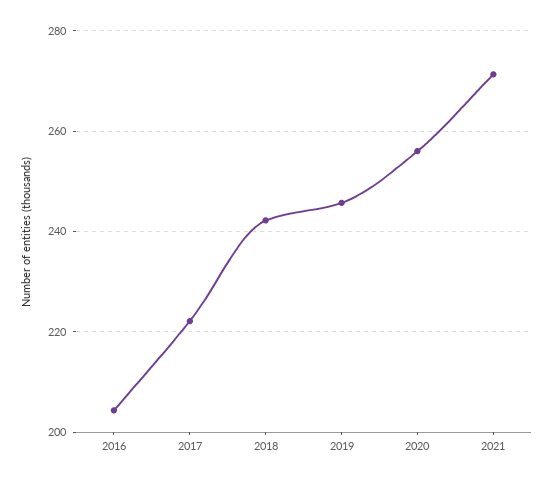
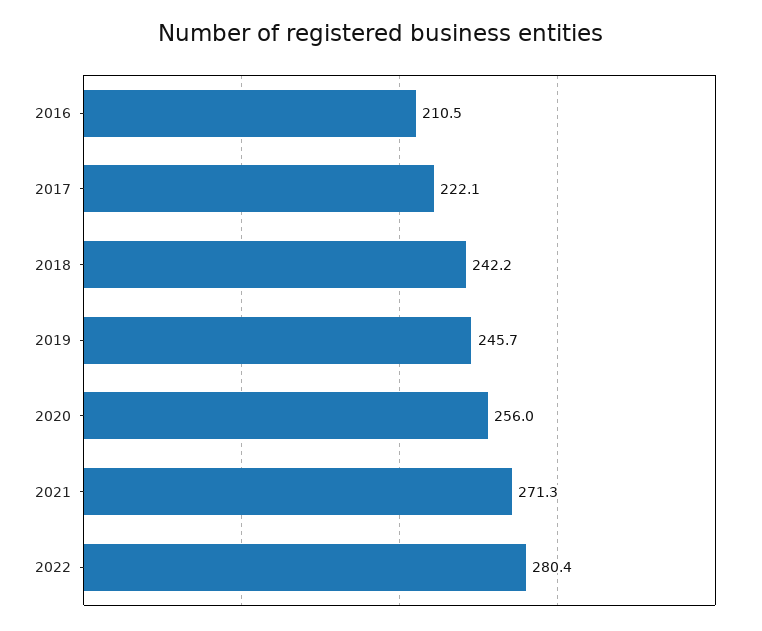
2016: 204 -> 210.5
2022: none -> 280.4

